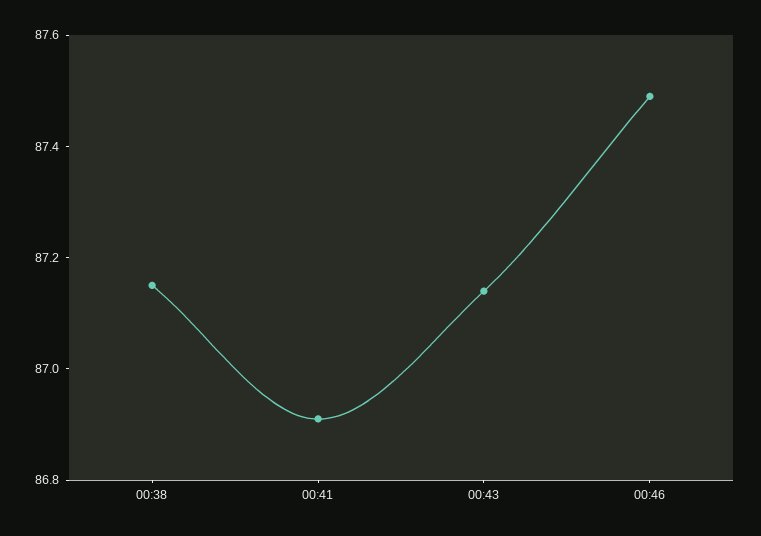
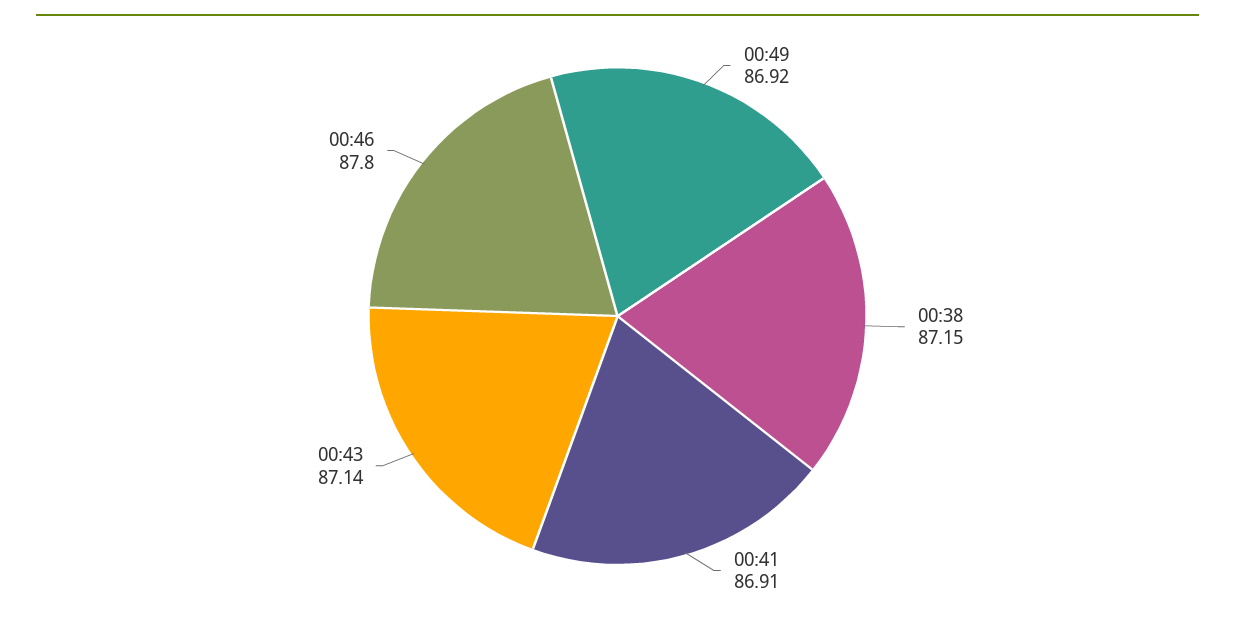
00:46: 87.5 -> 87.8
00:49: none -> 86.92

